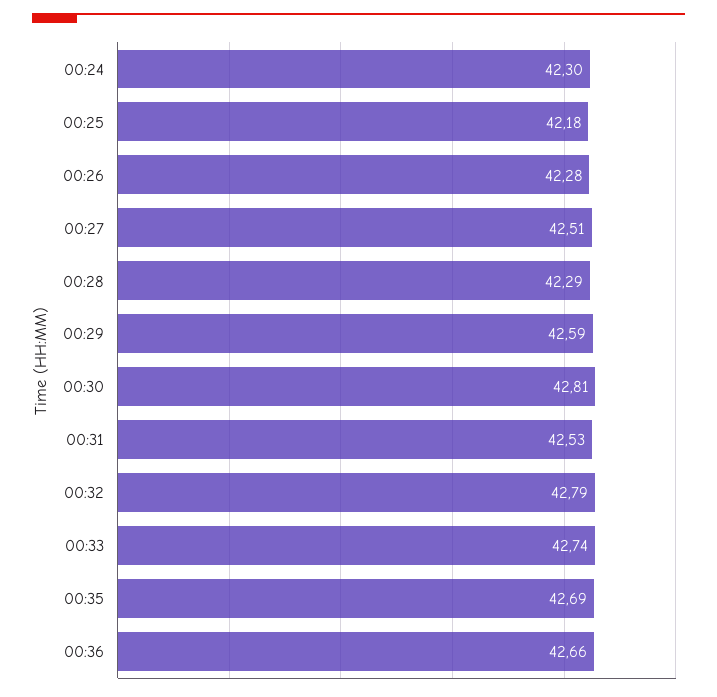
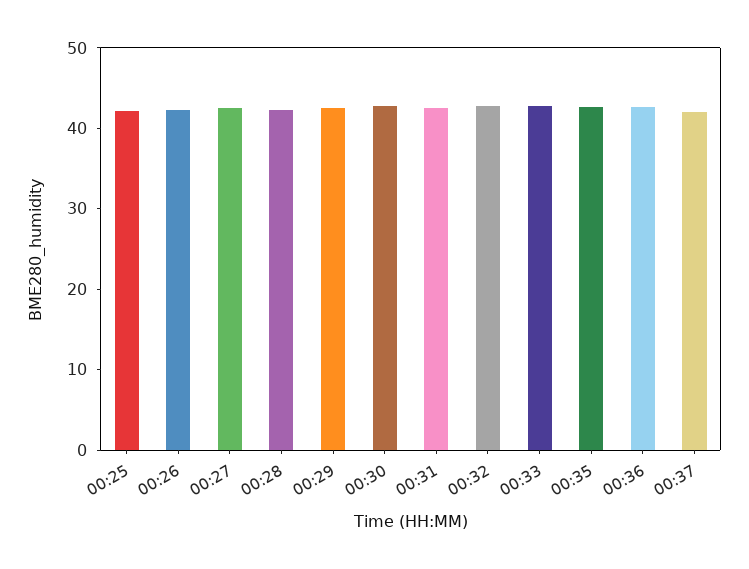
00:24: 42.3 -> none
00:37: none -> 42

